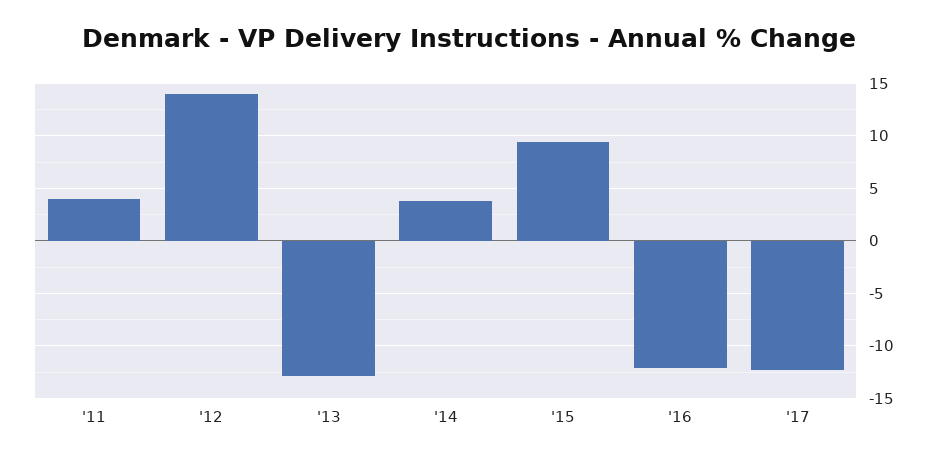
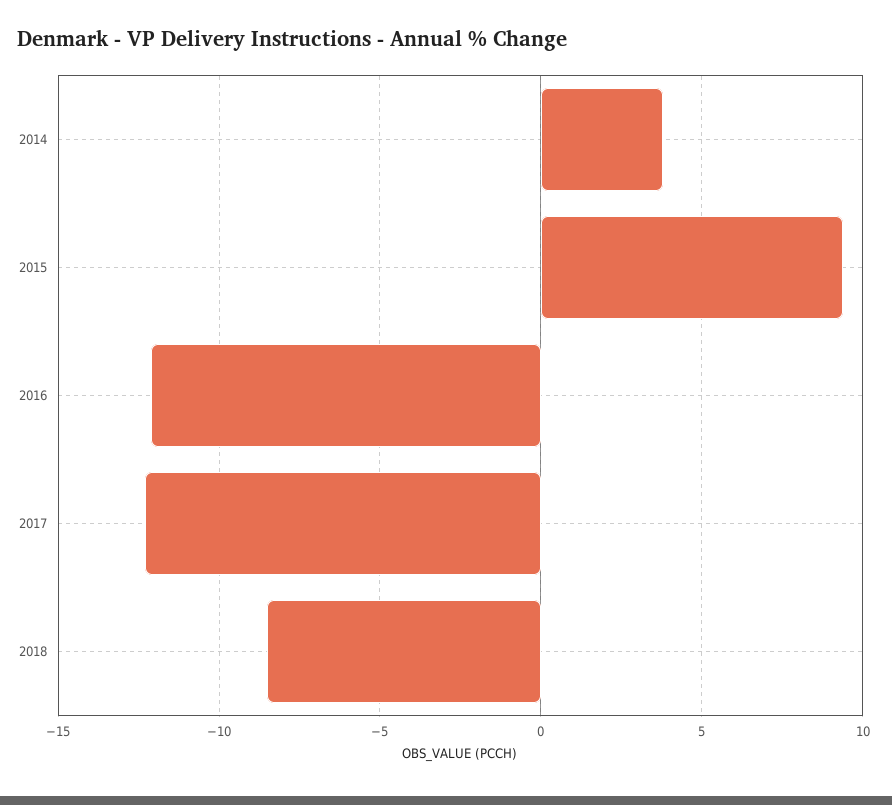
'11: 4 -> none
'12: 14 -> none
'13: -13 -> none
2018: none -> -8.5

